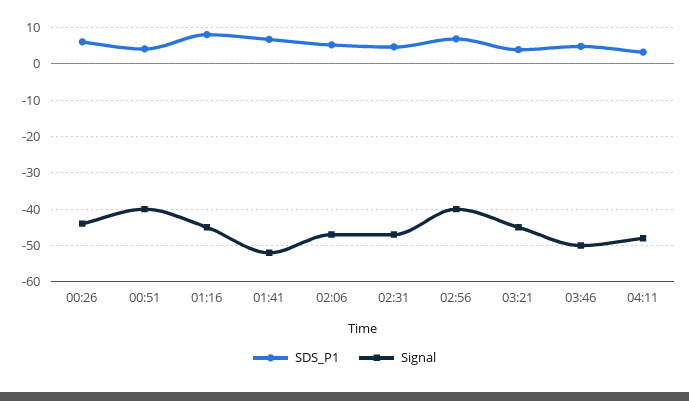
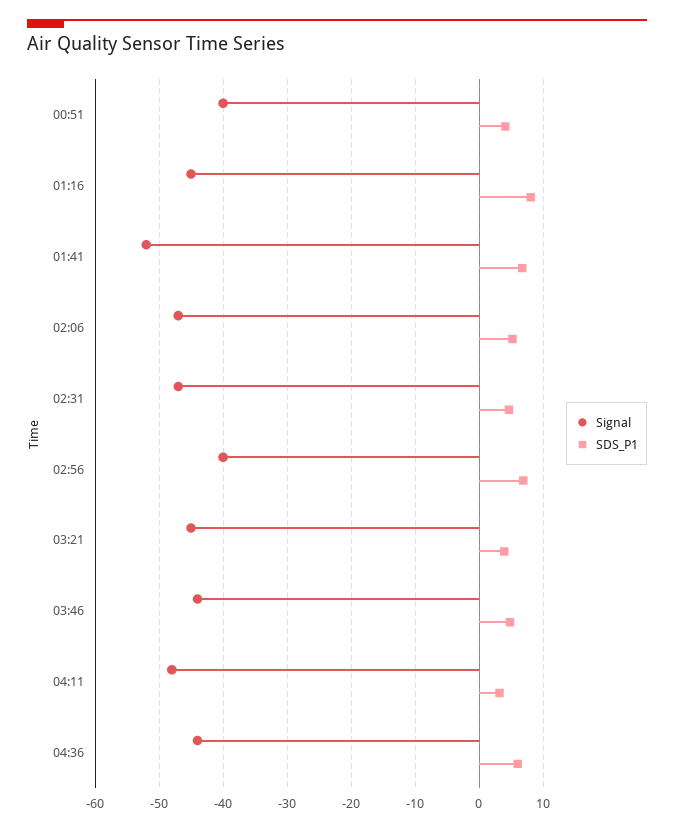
SDS_P1, 00:26: 6 -> none
Signal, 00:26: -44 -> none
Signal, 03:46: -50 -> -44
Signal, 04:36: none -> -44
SDS_P1, 04:36: none -> 6

